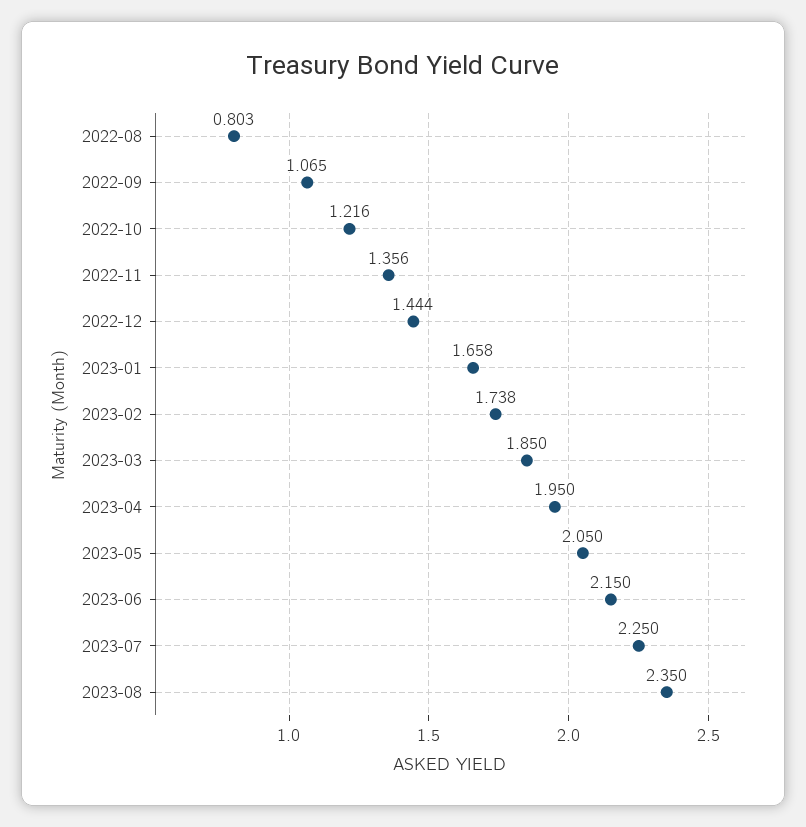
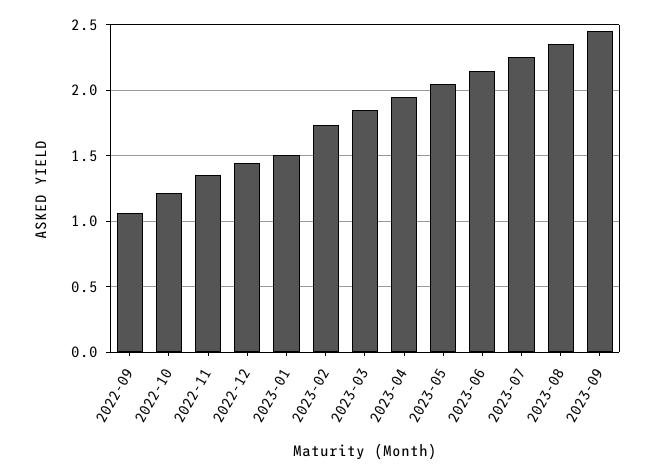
2022-08: 0.803 -> none
2023-01: 1.658 -> 1.5
2023-09: none -> 2.45

